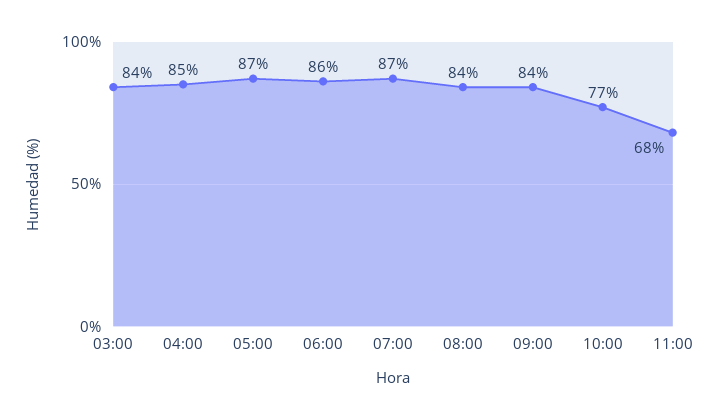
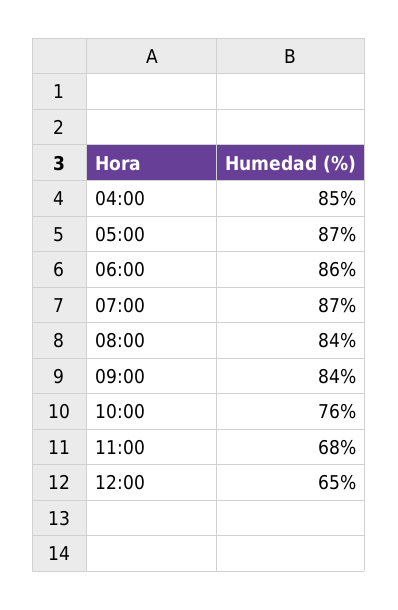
03:00: 84 -> none
10:00: 77 -> 76
12:00: none -> 65

